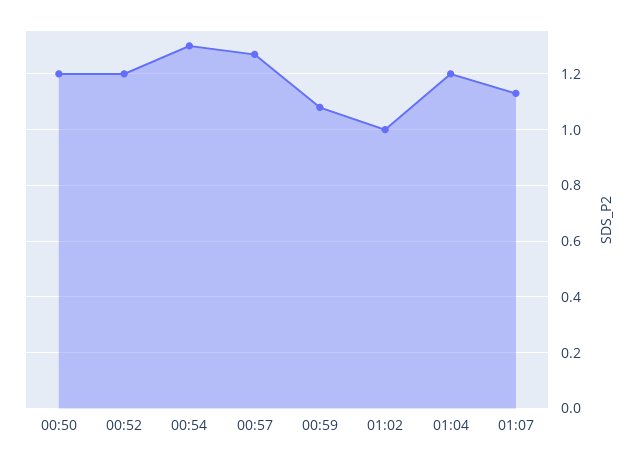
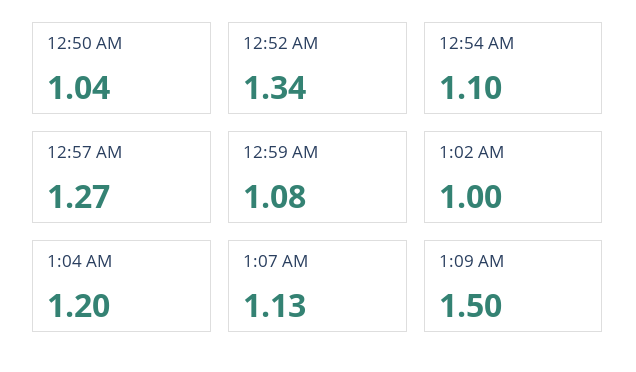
00:50: 1.2 -> 1.04
00:52: 1.2 -> 1.34
00:54: 1.3 -> 1.1
1:09 AM: none -> 1.5

